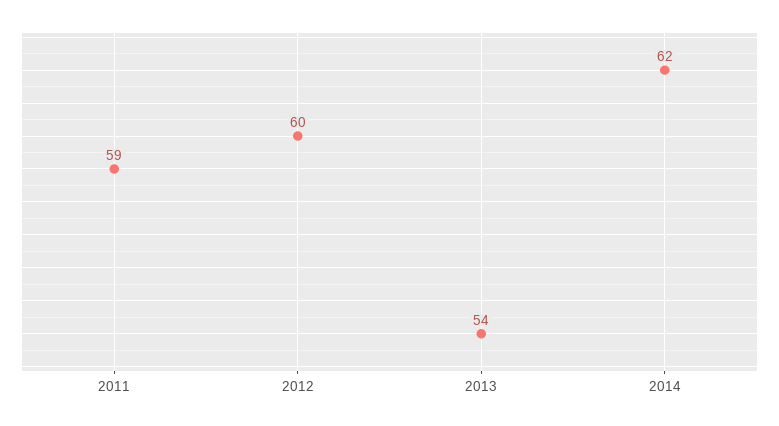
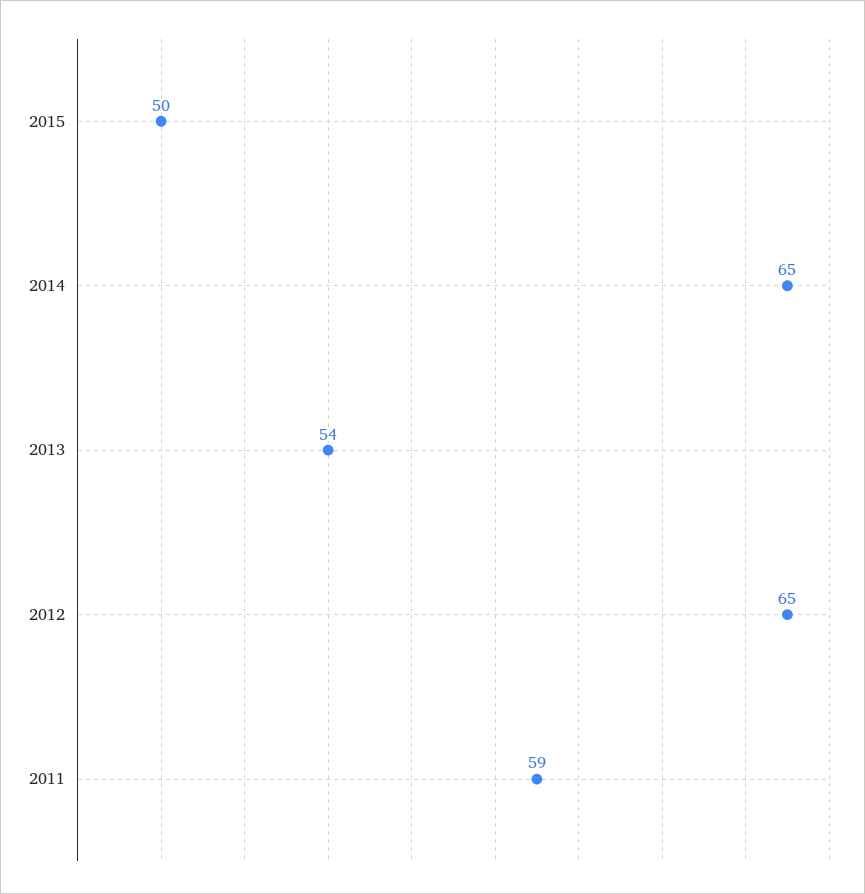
2012: 60 -> 65
2014: 62 -> 65
2015: none -> 50

